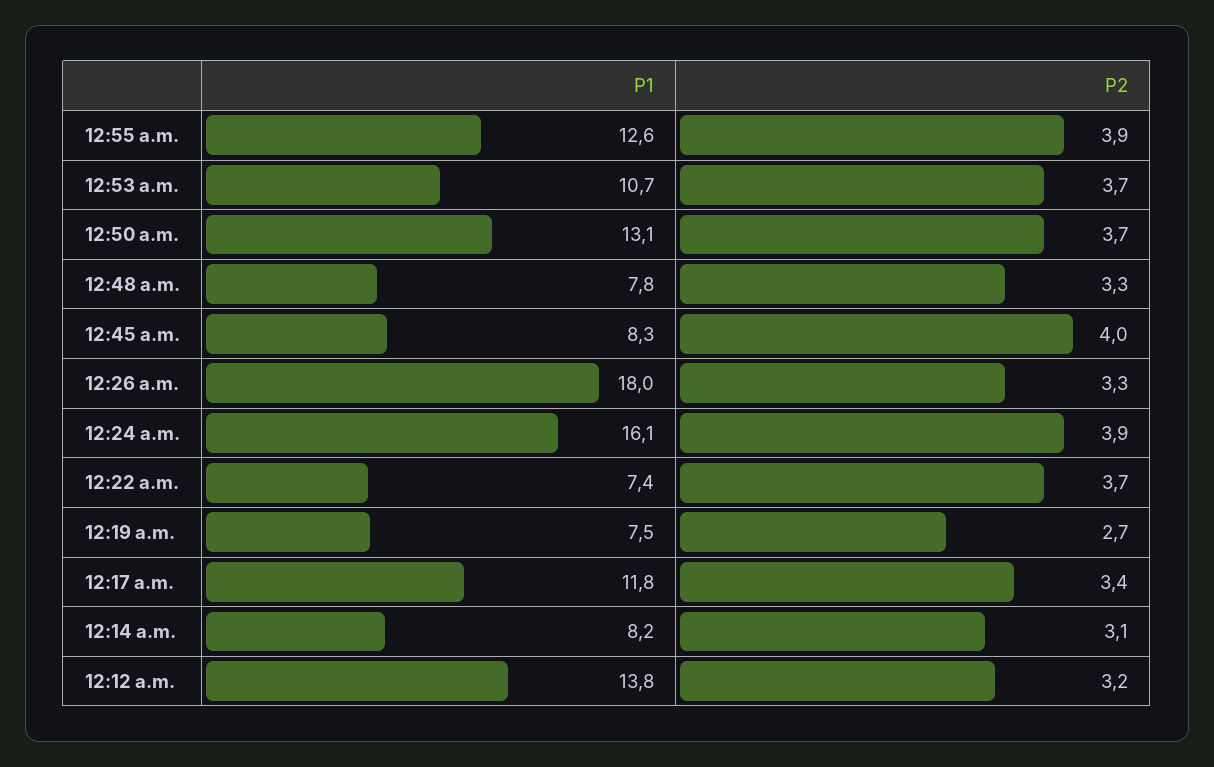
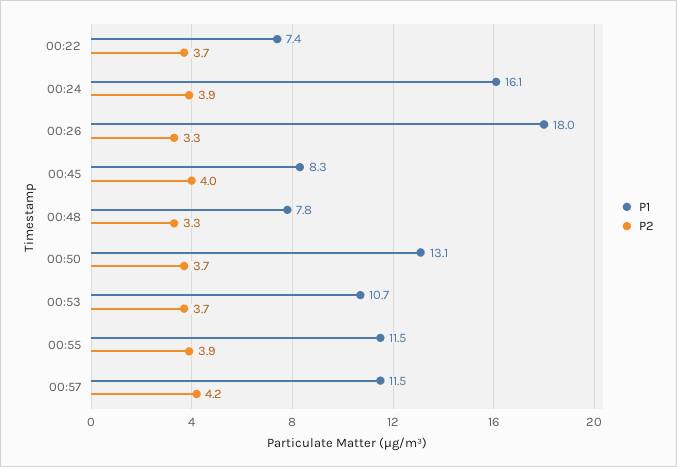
P1, 12:55 a.m.: 12.6 -> 11.5
P1, 12:19 a.m.: 7.5 -> none
P2, 12:19 a.m.: 2.7 -> none
P1, 12:17 a.m.: 11.8 -> none
P2, 12:17 a.m.: 3.4 -> none
P1, 12:14 a.m.: 8.2 -> none
P2, 12:14 a.m.: 3.1 -> none
P1, 12:12 a.m.: 13.8 -> none
P2, 12:12 a.m.: 3.2 -> none
P1, 00:57: none -> 11.5
P2, 00:57: none -> 4.2

